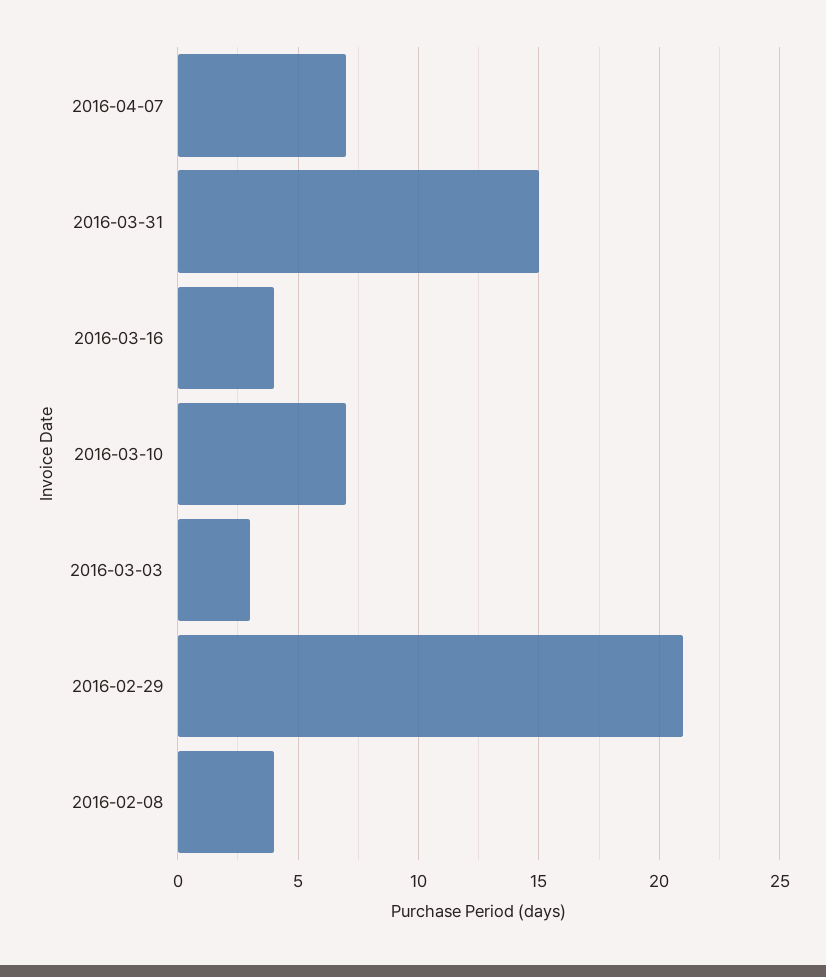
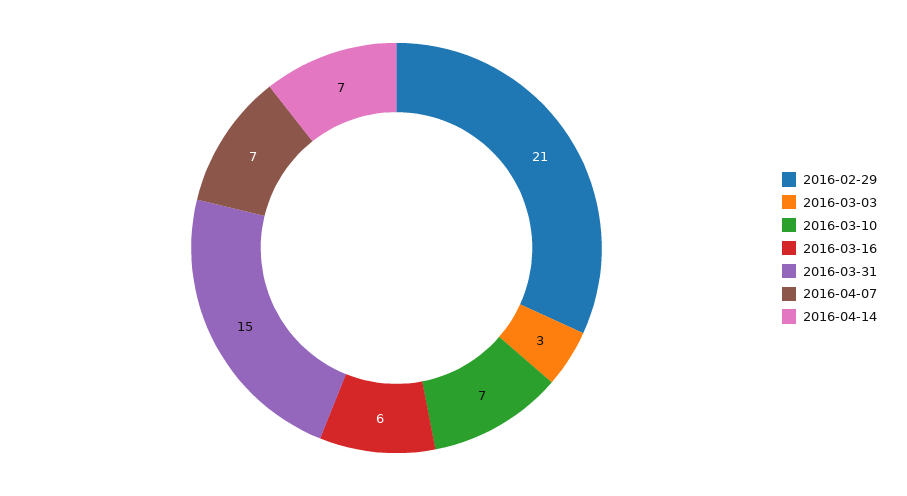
2016-03-16: 4 -> 6
2016-02-08: 4 -> none
2016-04-14: none -> 7

